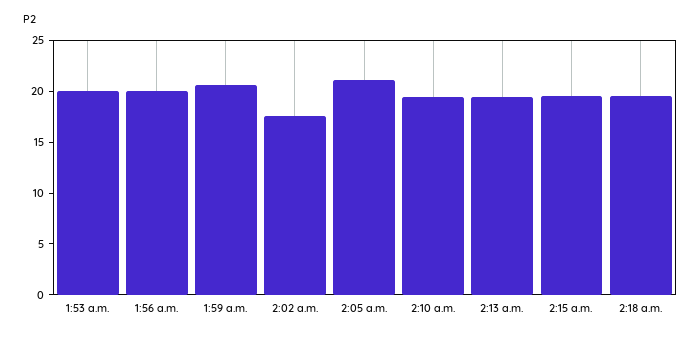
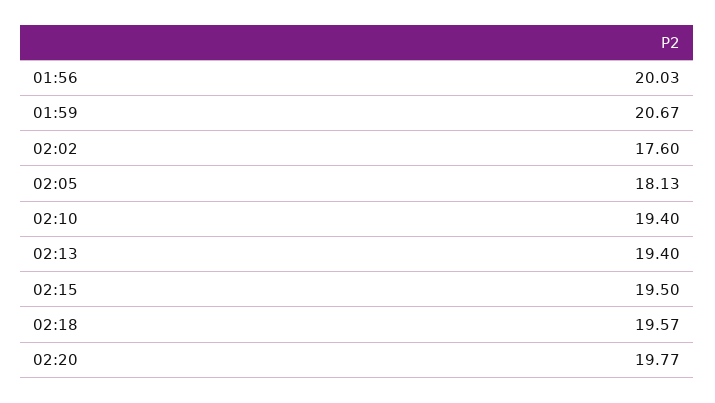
1:53 a.m.: 20 -> none
2:05 a.m.: 21 -> 18.13
02:20: none -> 19.77

